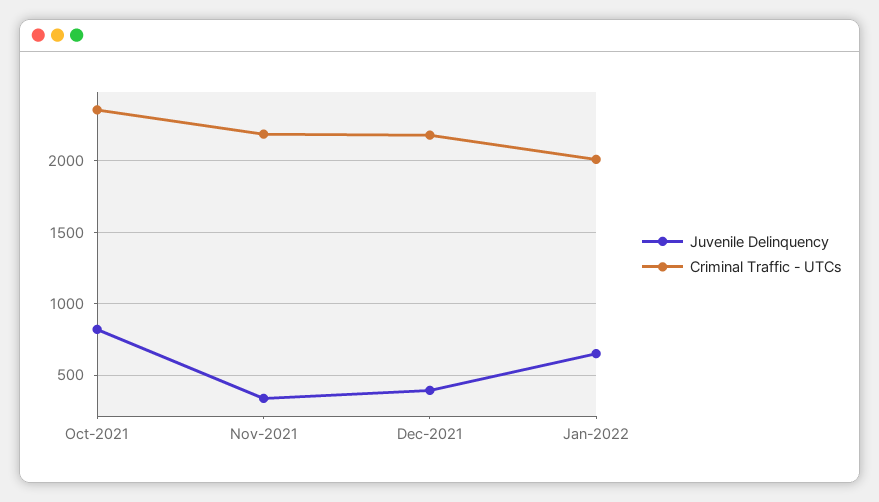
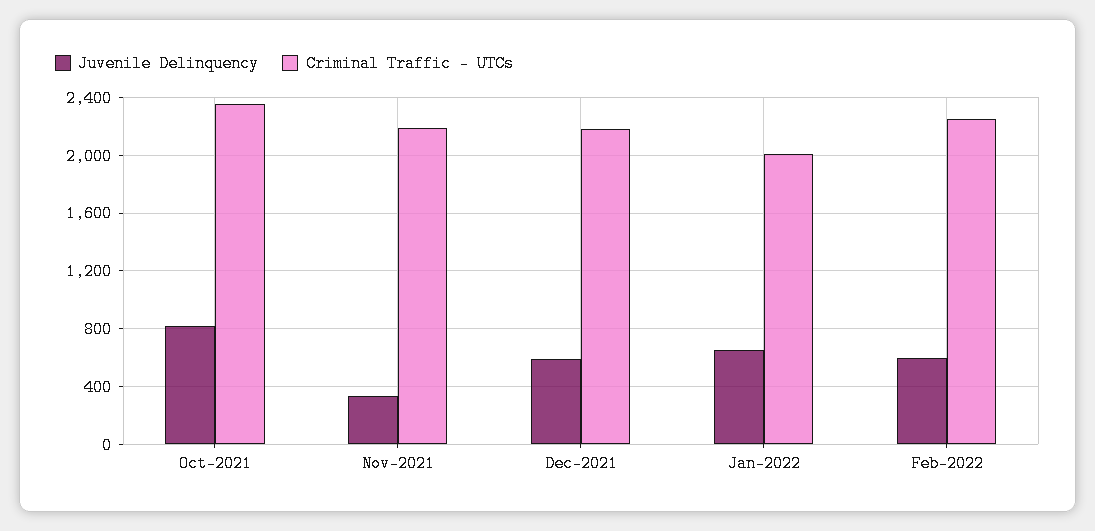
Juvenile Delinquency, Dec-2021: 400 -> 600
Juvenile Delinquency, Feb-2022: none -> 600
Criminal Traffic - UTCs, Feb-2022: none -> 2250

